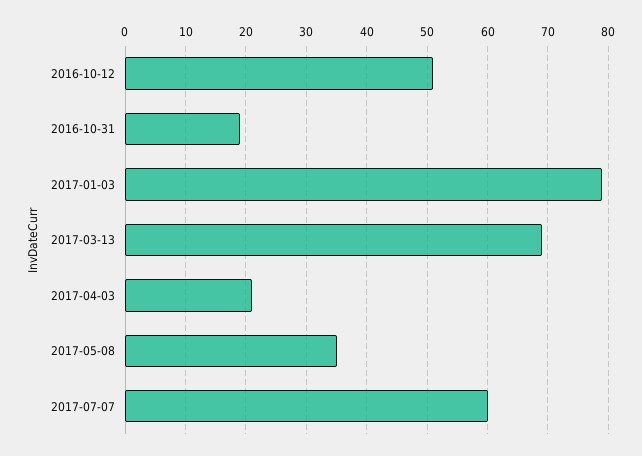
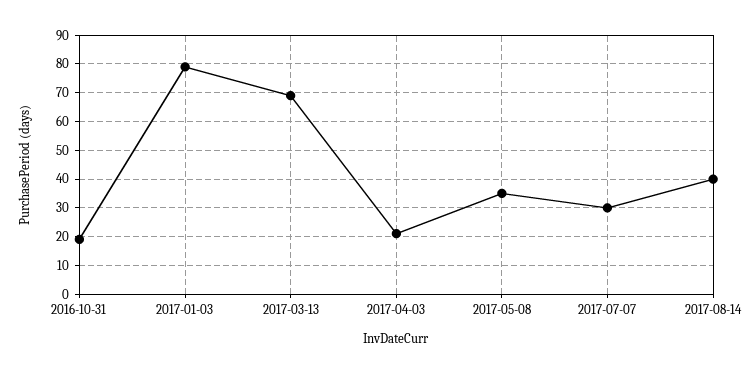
2016-10-12: 51 -> none
2017-07-07: 60 -> 30
2017-08-14: none -> 40

